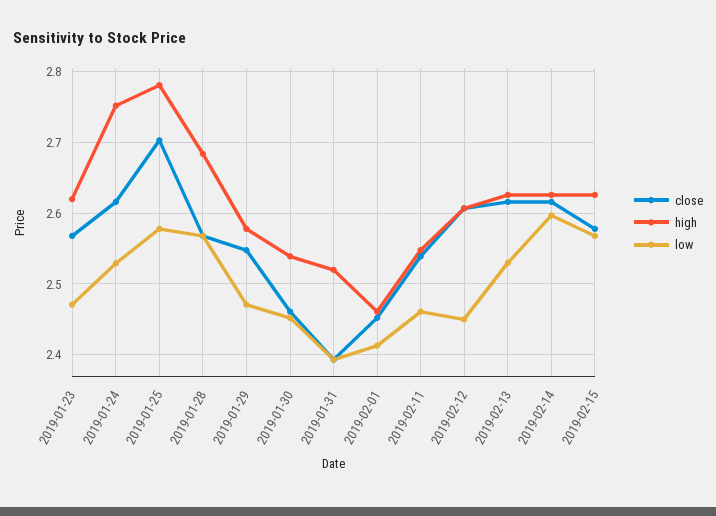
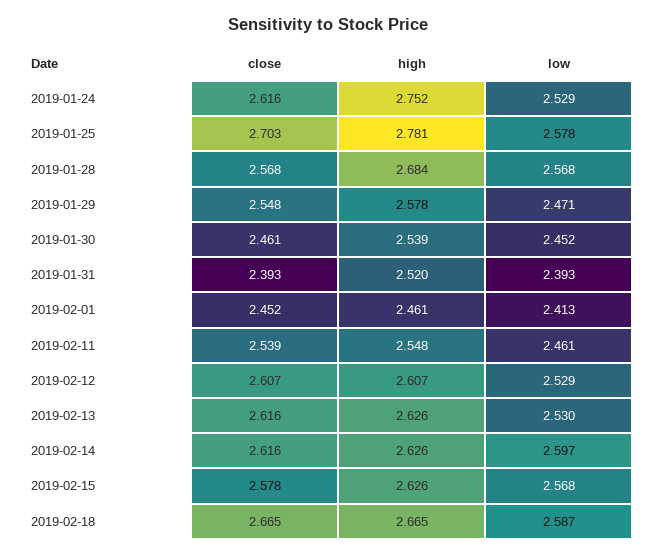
close, 2019-01-23: 2.57 -> none
high, 2019-01-23: 2.62 -> none
low, 2019-01-23: 2.47 -> none
low, 2019-02-12: 2.45 -> 2.529
close, 2019-02-18: none -> 2.665
high, 2019-02-18: none -> 2.665
low, 2019-02-18: none -> 2.587

